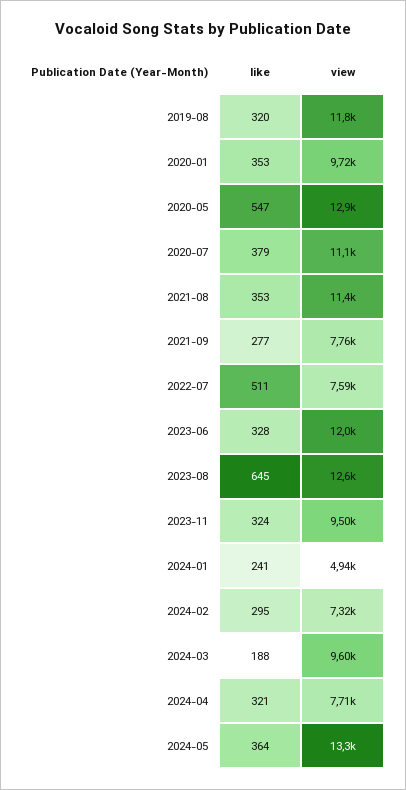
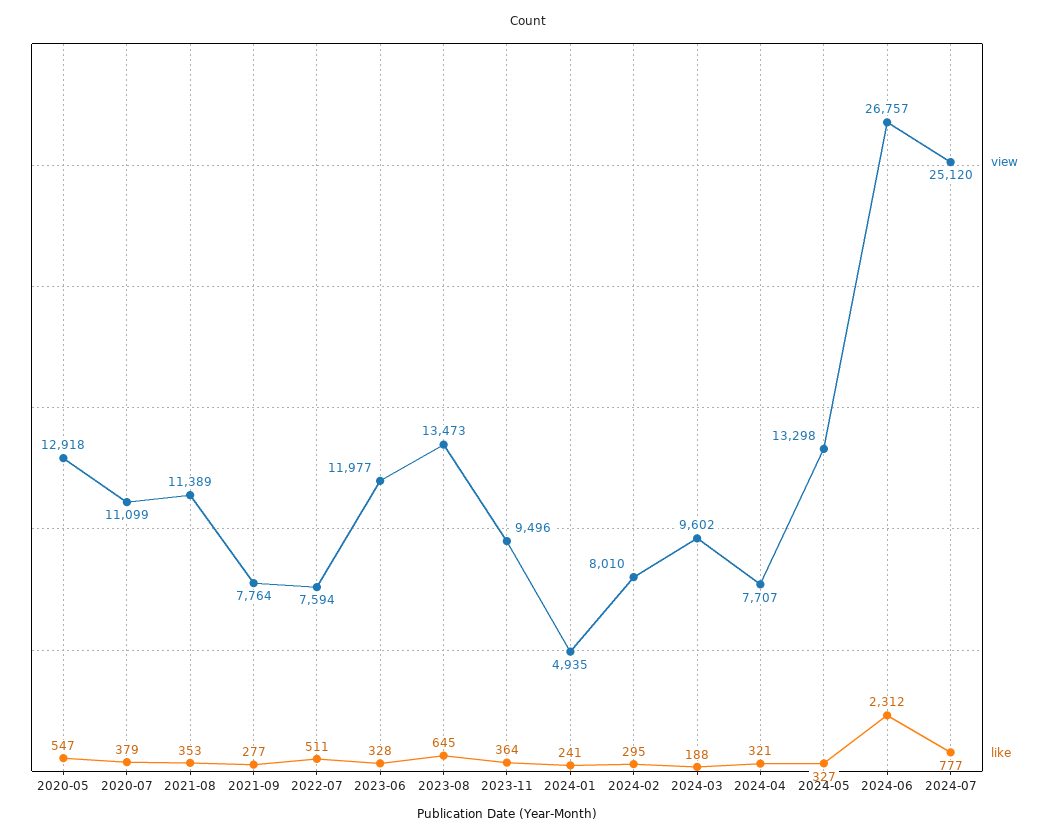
like, 2019-08: 320 -> none
view, 2019-08: 11800 -> none
like, 2020-01: 353 -> none
view, 2020-01: 9720 -> none
view, 2023-08: 12600 -> 13473
like, 2023-11: 324 -> 364
view, 2024-02: 7320 -> 8010
like, 2024-05: 364 -> 327
view, 2024-06: none -> 26757
like, 2024-06: none -> 2312
view, 2024-07: none -> 25120
like, 2024-07: none -> 777

